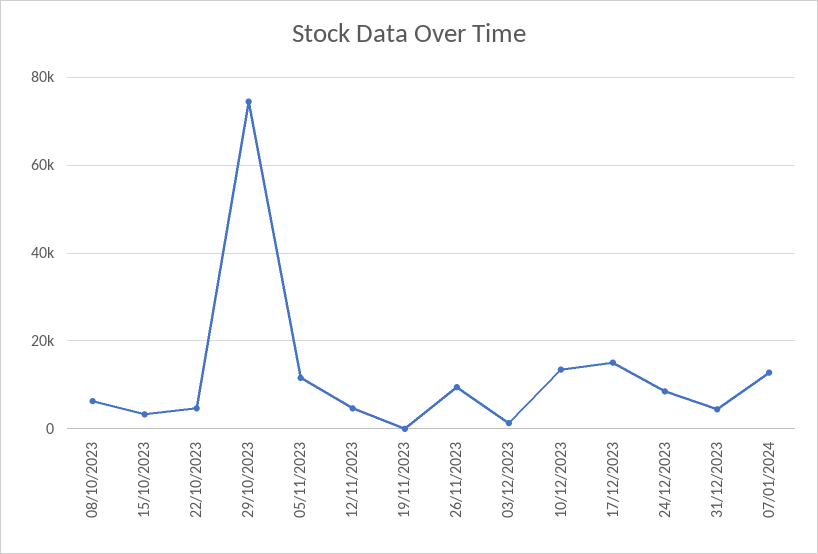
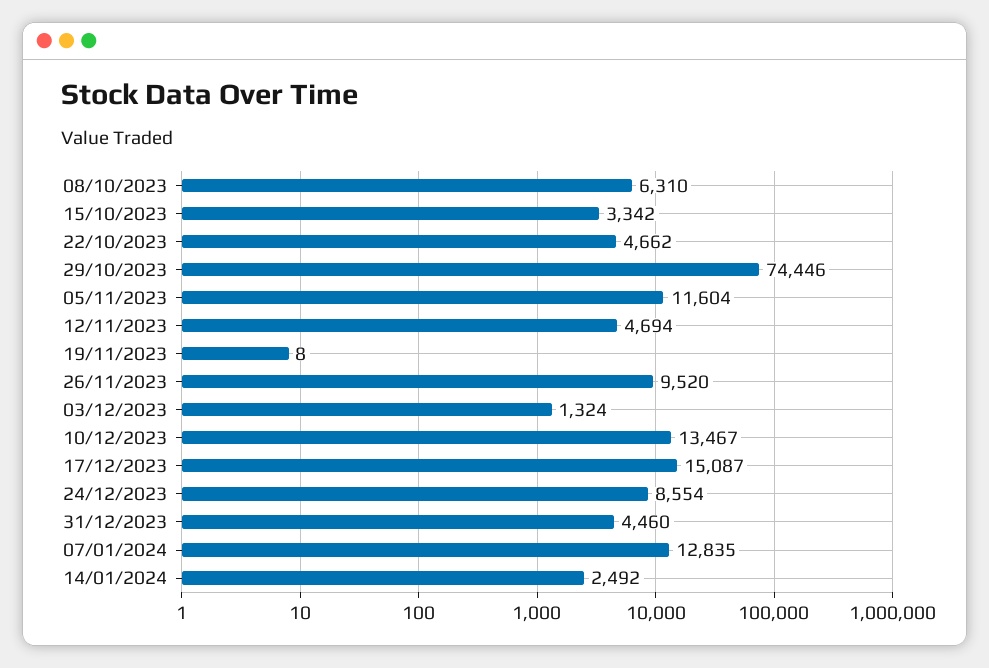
14/01/2024: none -> 2492

